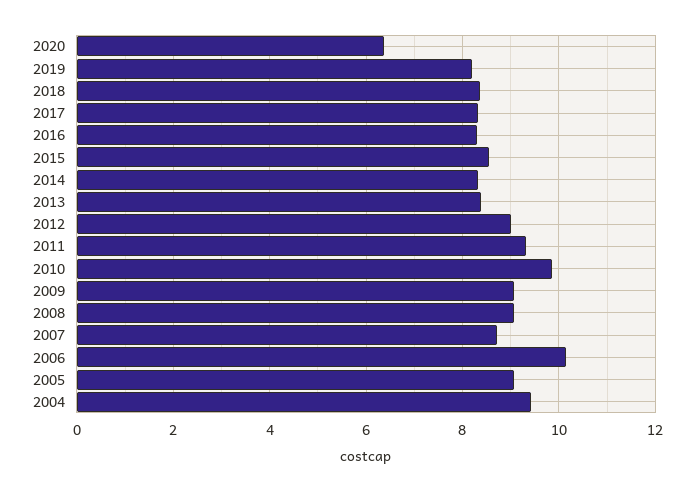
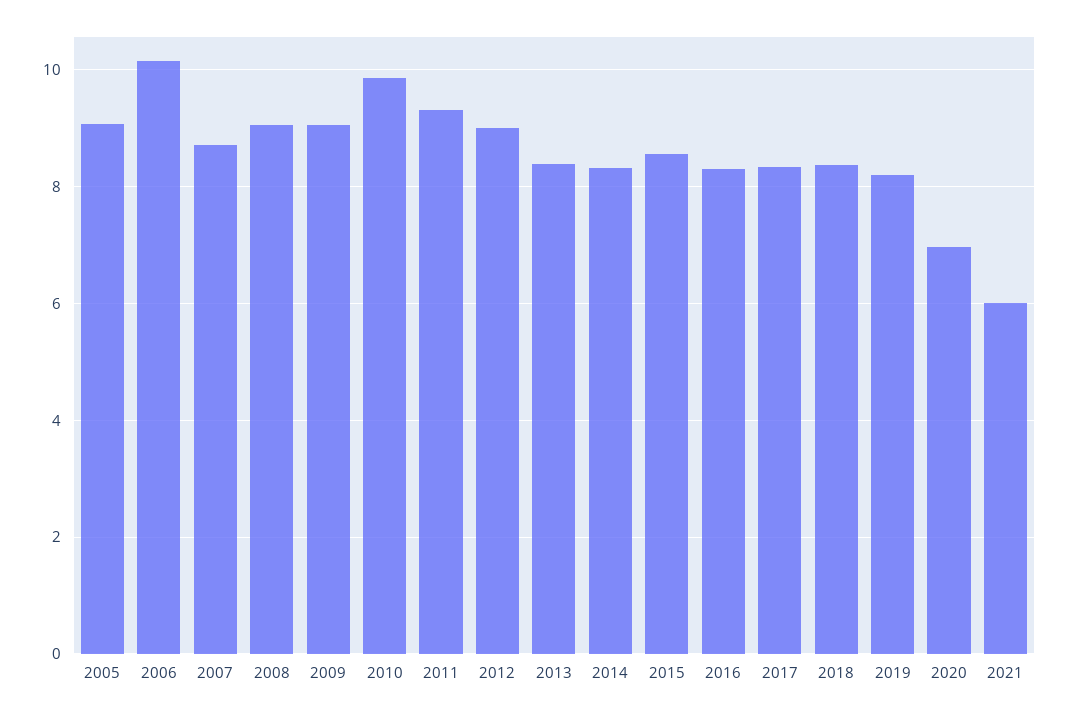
2020: 6.4 -> 7
2004: 9.4 -> none
2021: none -> 6

